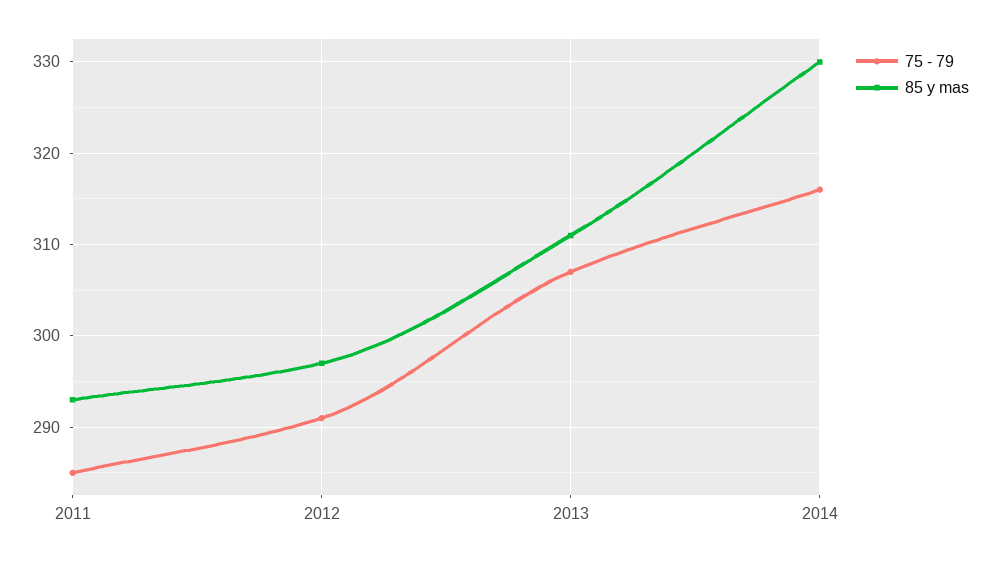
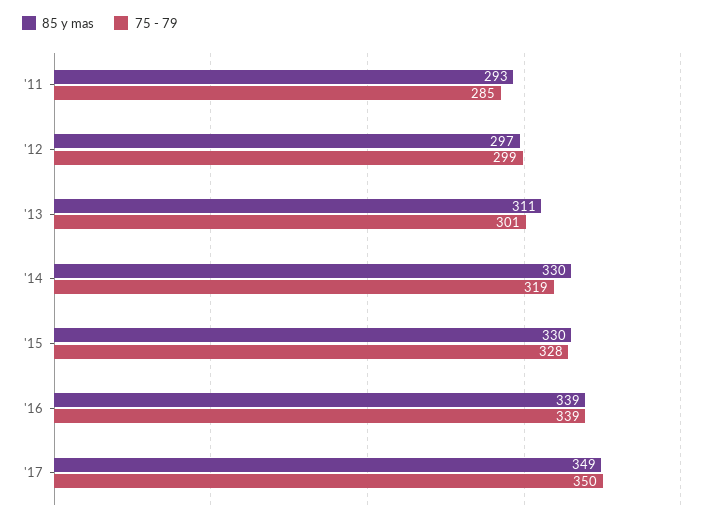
75 - 79, 2012: 291 -> 299
75 - 79, 2013: 307 -> 301
75 - 79, 2014: 316 -> 319
85 y mas, '15: none -> 330
75 - 79, '15: none -> 328
85 y mas, '16: none -> 339
75 - 79, '16: none -> 339
85 y mas, '17: none -> 349
75 - 79, '17: none -> 350

